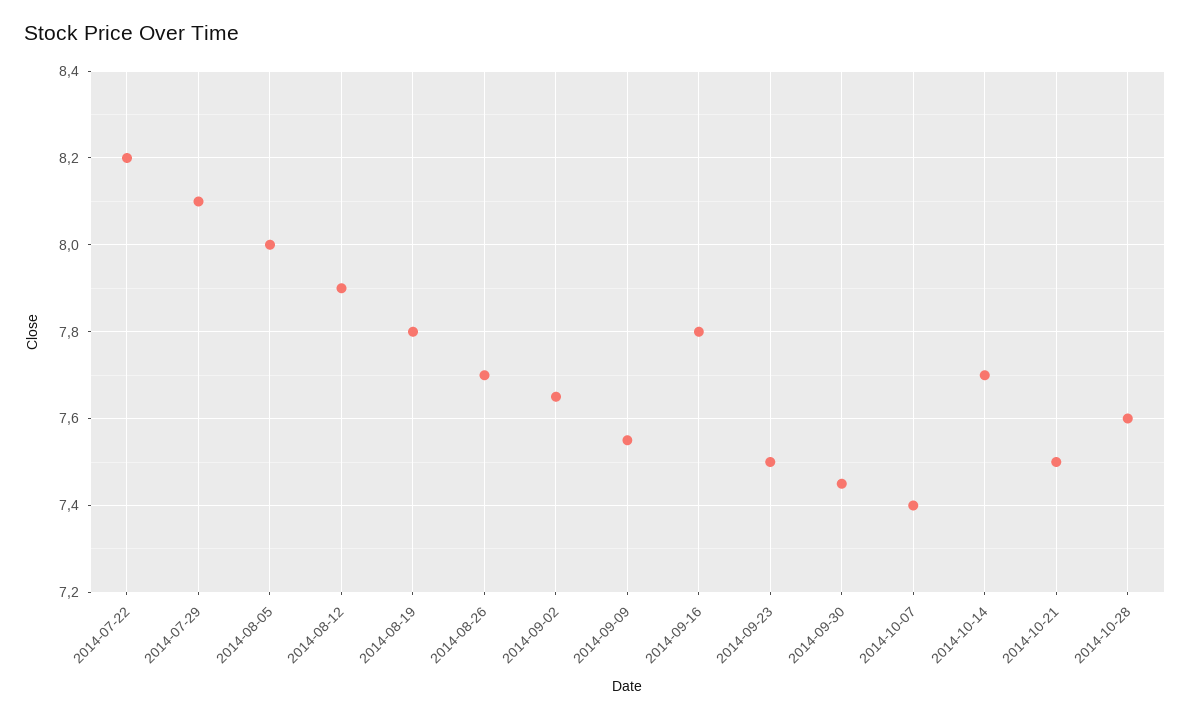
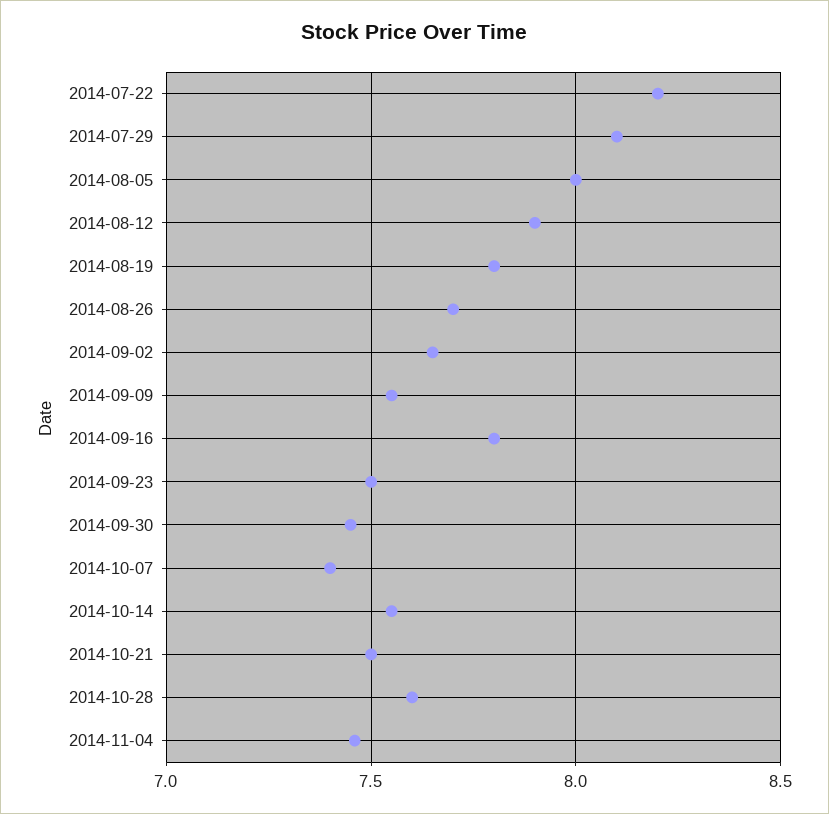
2014-10-14: 7.7 -> 7.55
2014-11-04: none -> 7.45

